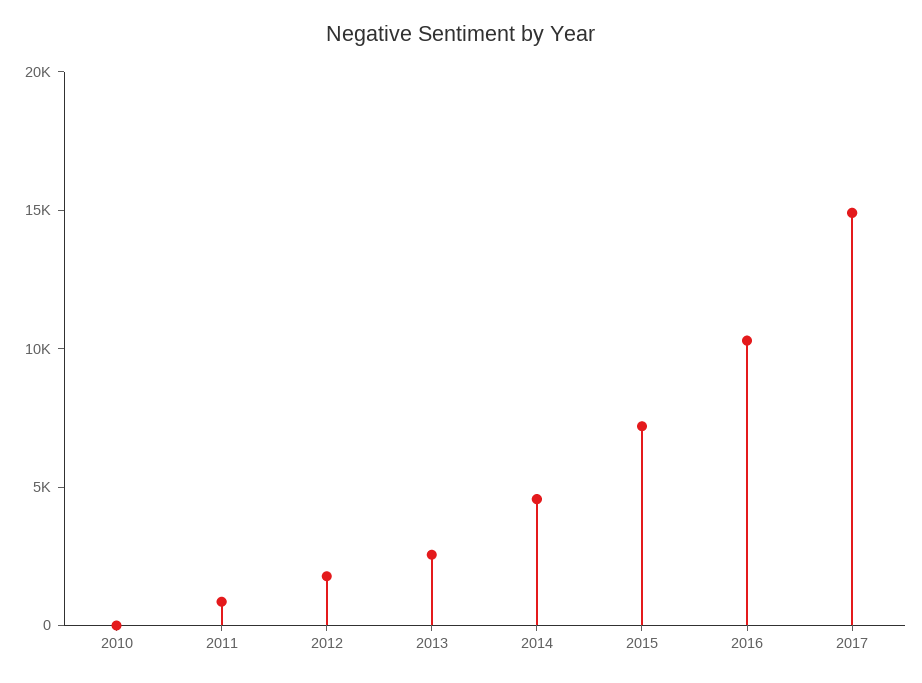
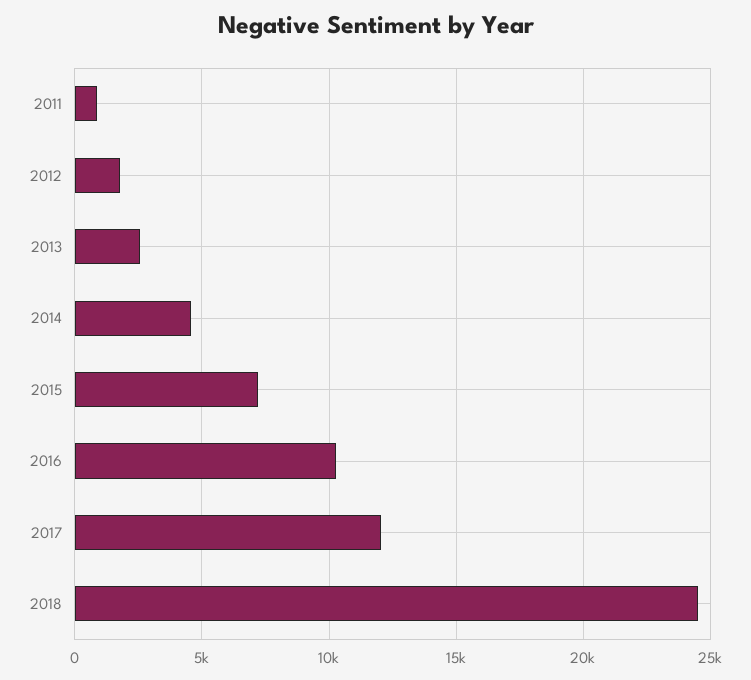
2010: 0 -> none
2017: 15000 -> 12000
2018: none -> 24500

